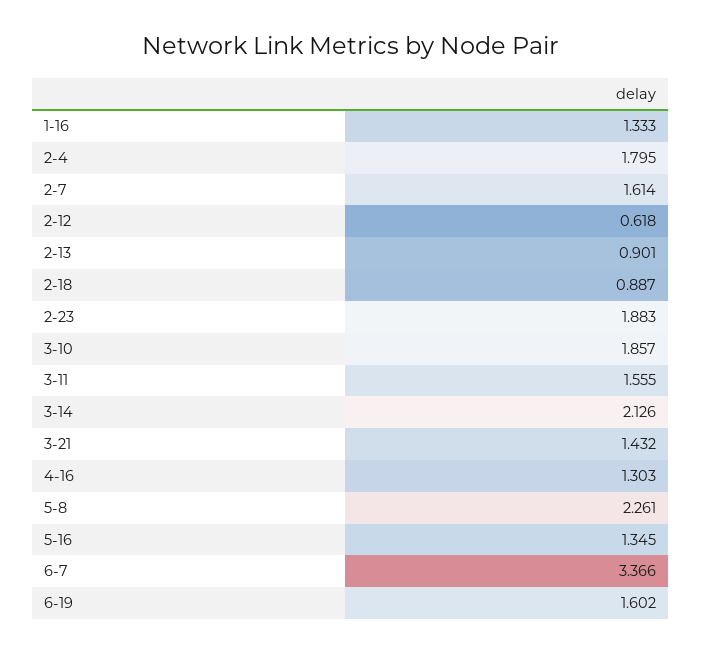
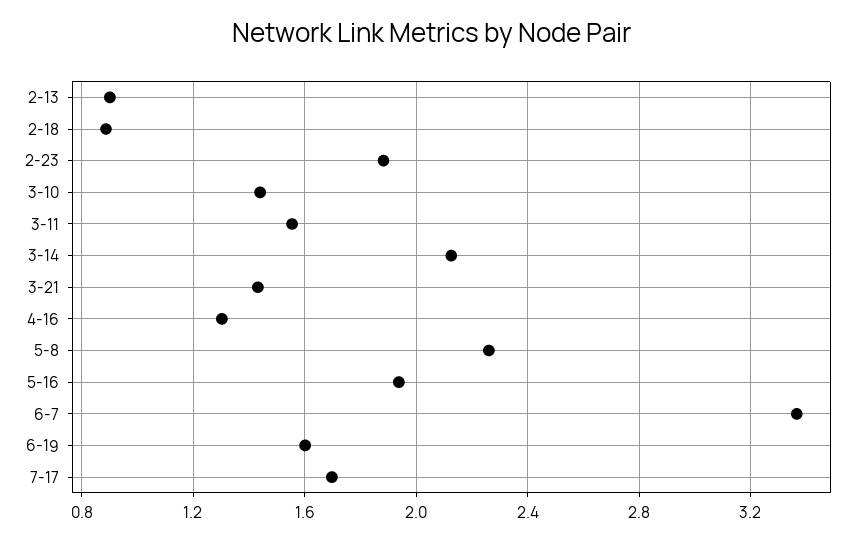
1-16: 1.333 -> none
2-4: 1.795 -> none
2-7: 1.614 -> none
2-12: 0.618 -> none
3-10: 1.857 -> 1.45
5-16: 1.345 -> 1.95
7-17: none -> 1.7

